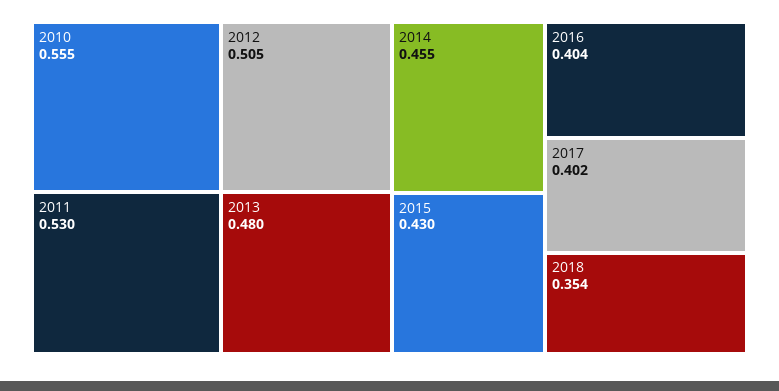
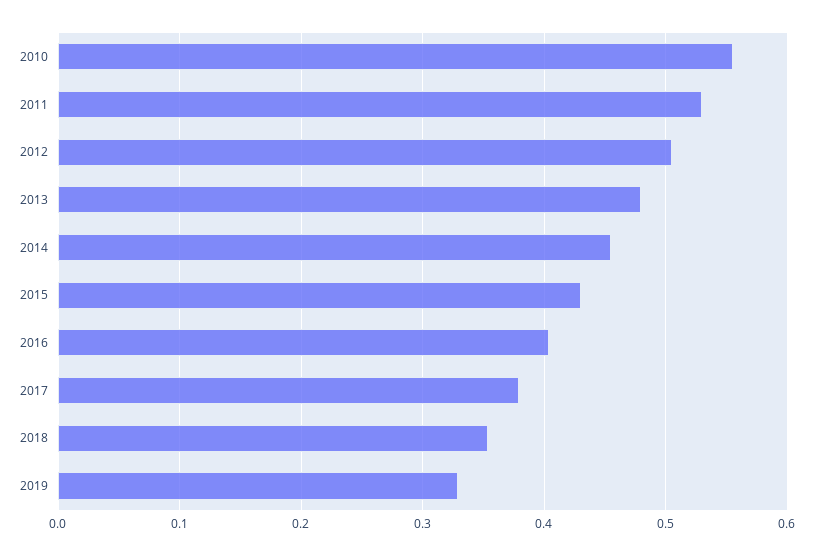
2017: 0.402 -> 0.38
2019: none -> 0.33

